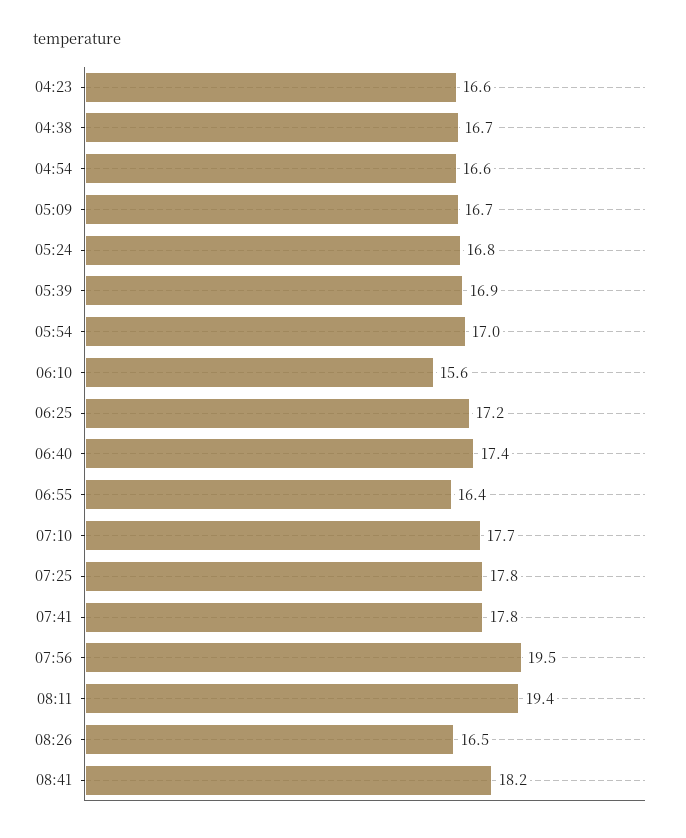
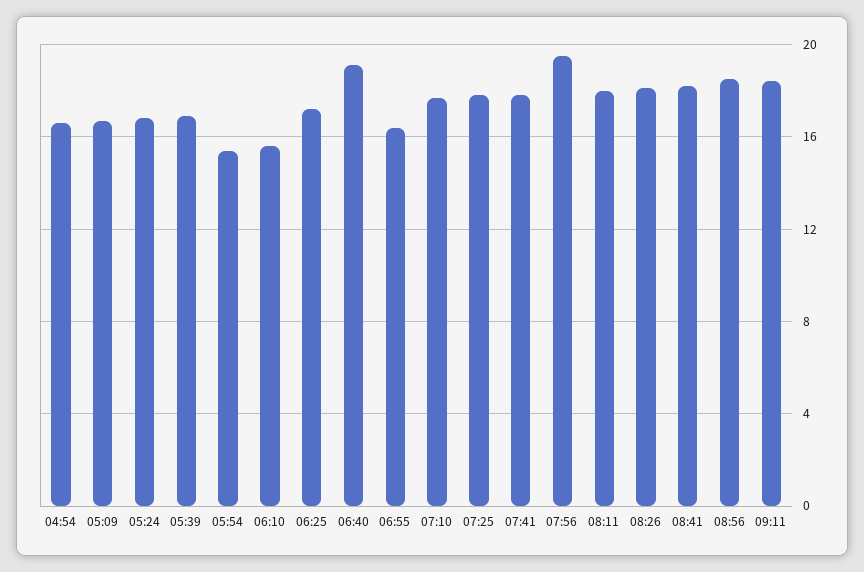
04:23: 16.6 -> none
04:38: 16.7 -> none
05:54: 17 -> 15.5
06:40: 17.4 -> 19
08:11: 19.4 -> 18
08:26: 16.5 -> 18
08:56: none -> 18.5
09:11: none -> 18.5

